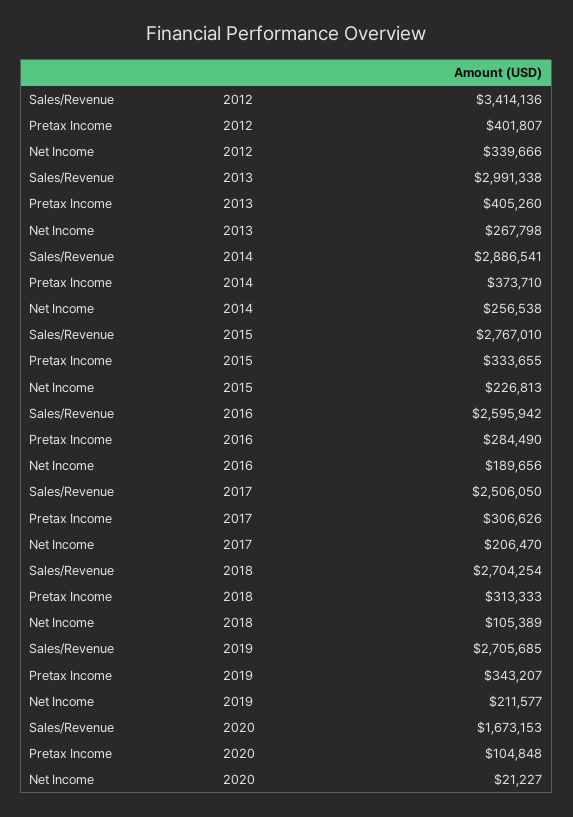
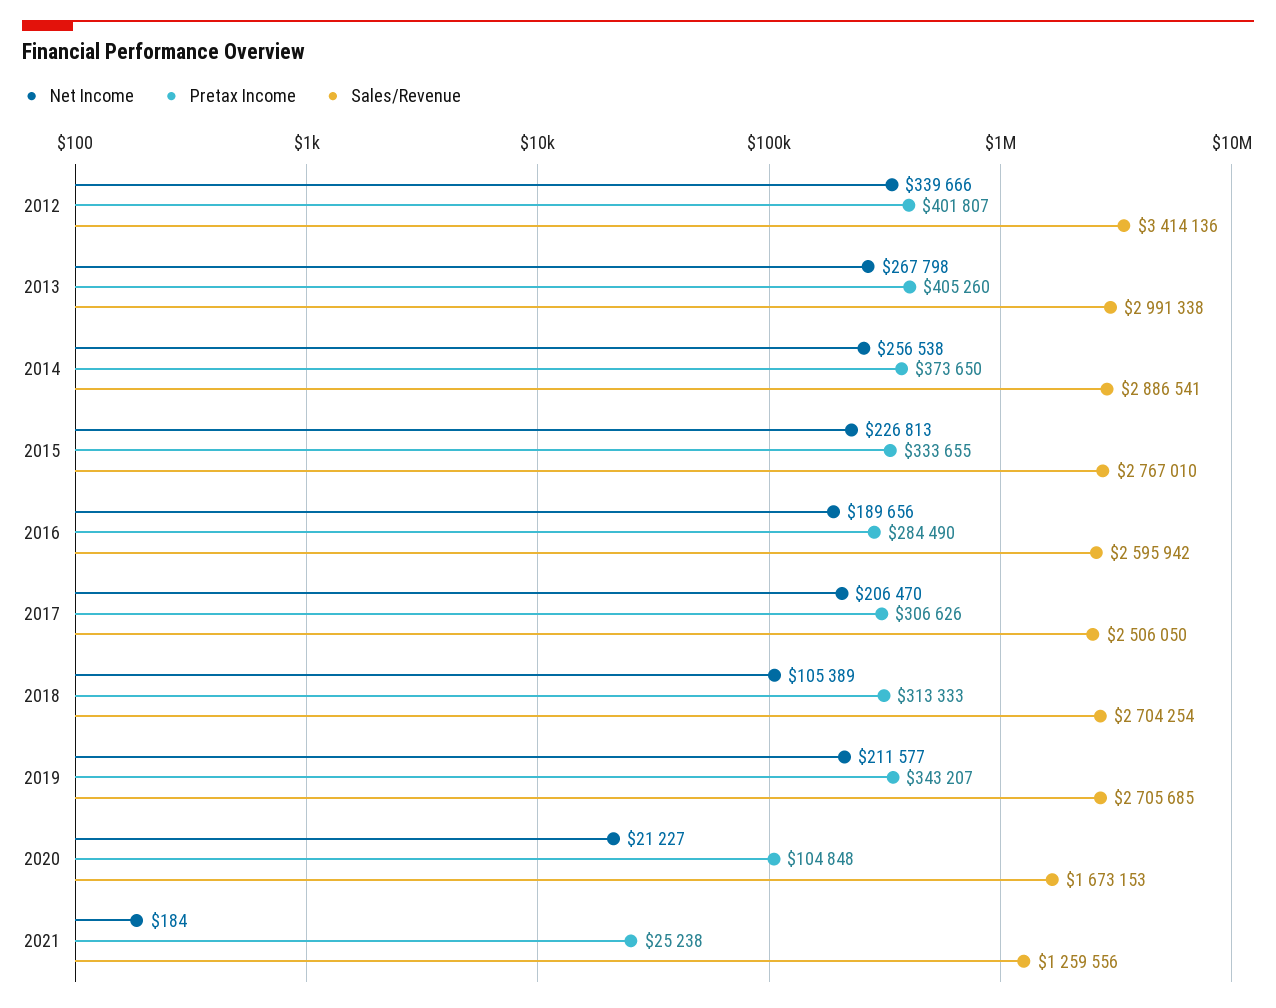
Pretax Income, 2014: 373710 -> 373650
Net Income, 2021: none -> 184
Pretax Income, 2021: none -> 25238
Sales/Revenue, 2021: none -> 1259556

